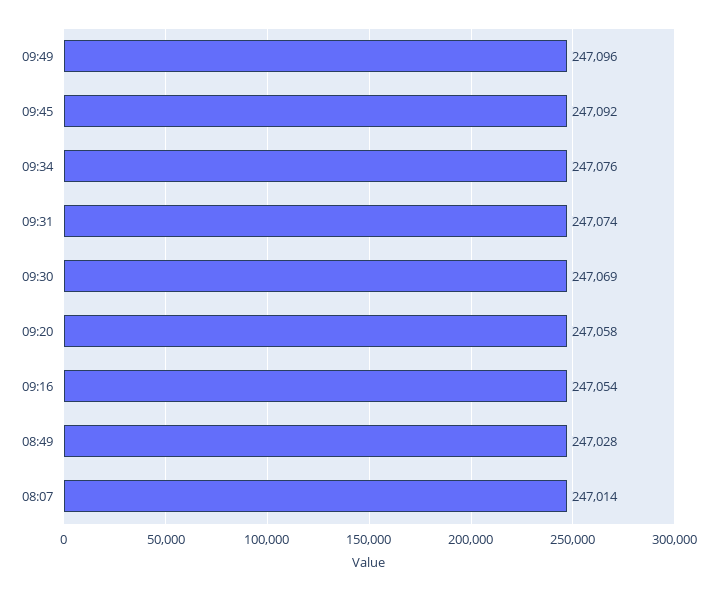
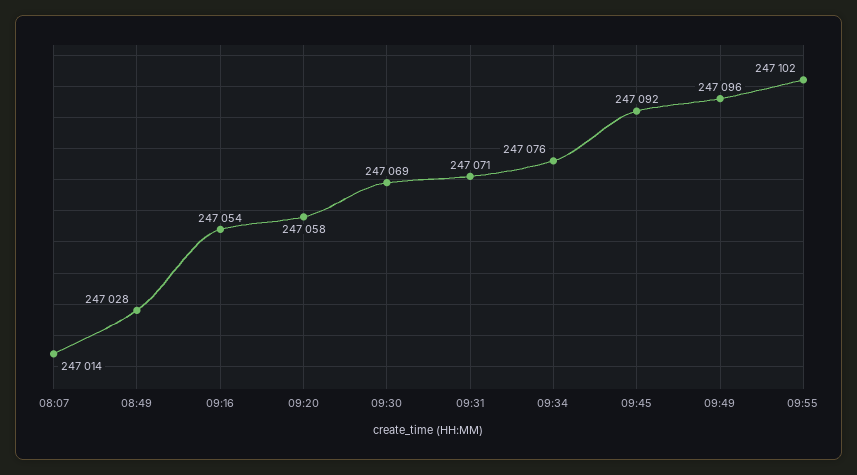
09:31: 247074 -> 247071
09:55: none -> 247102

